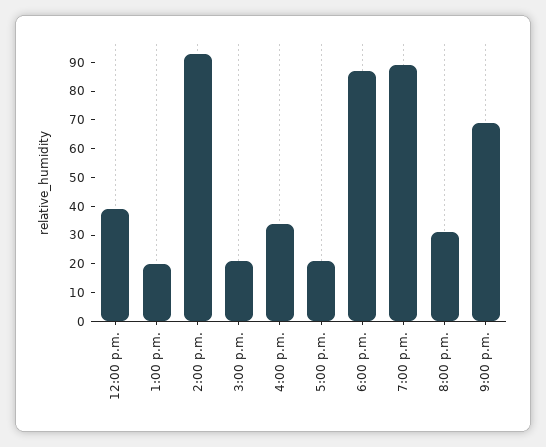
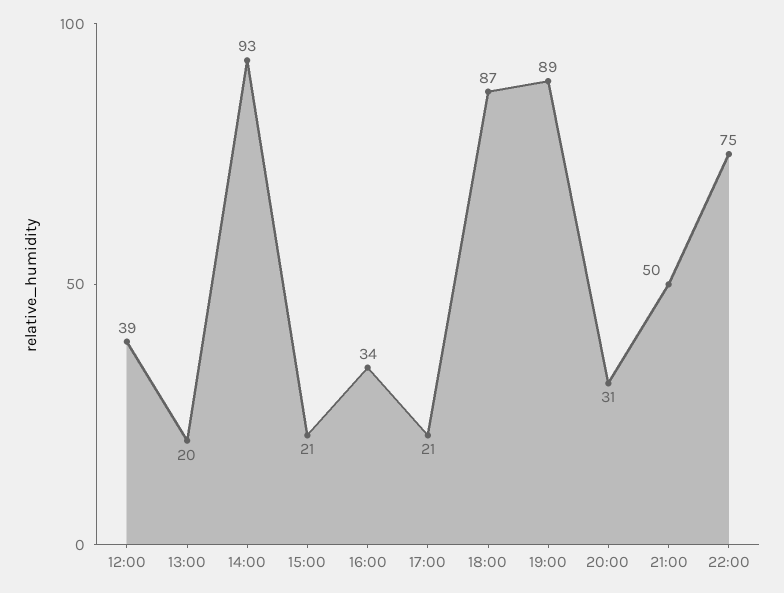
9:00 p.m.: 70 -> 50
22:00: none -> 75

